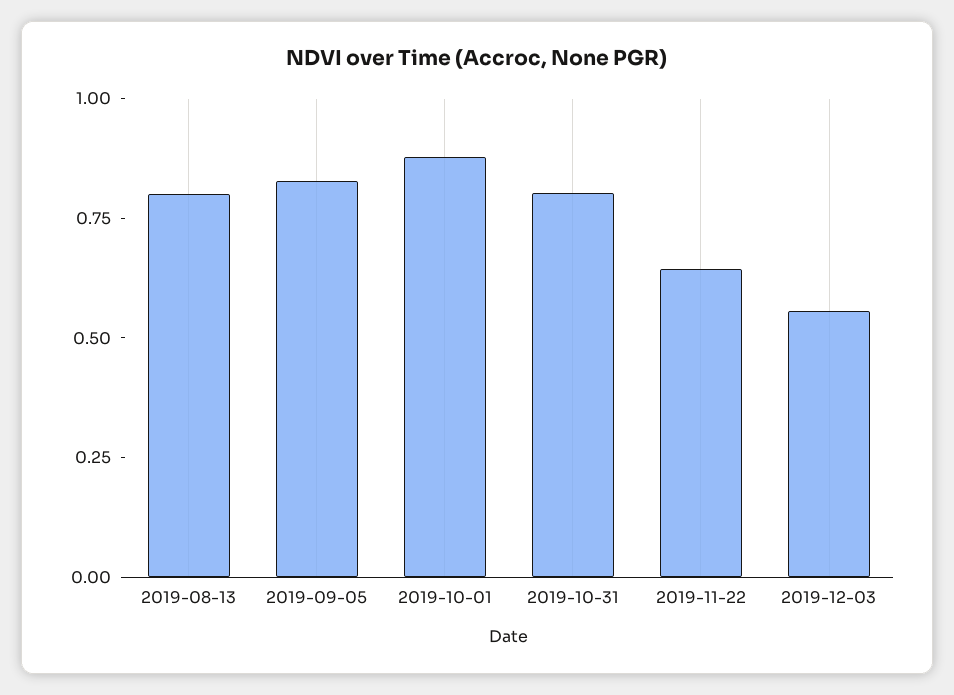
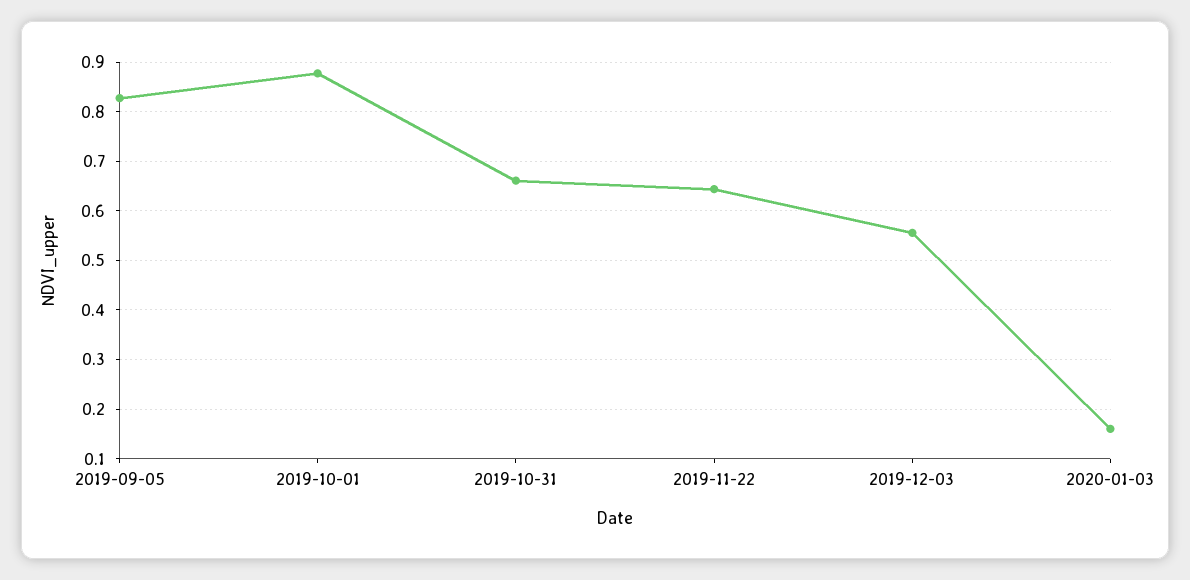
2019-08-13: 0.8 -> none
2019-10-31: 0.8 -> 0.66
2020-01-03: none -> 0.16

